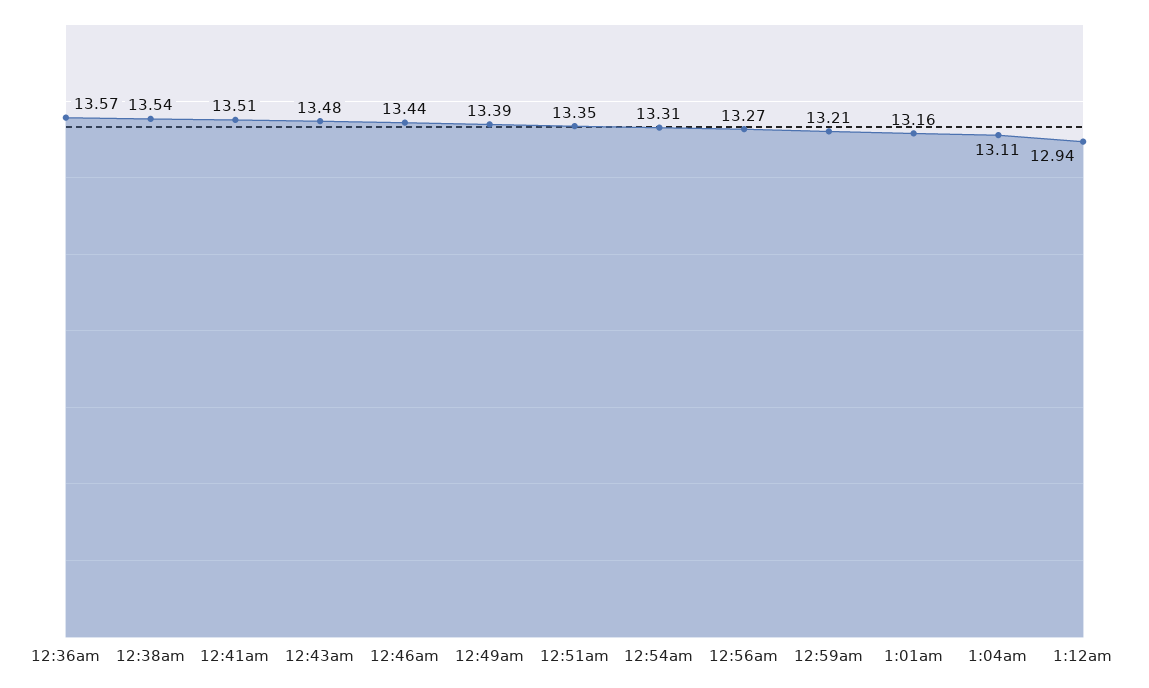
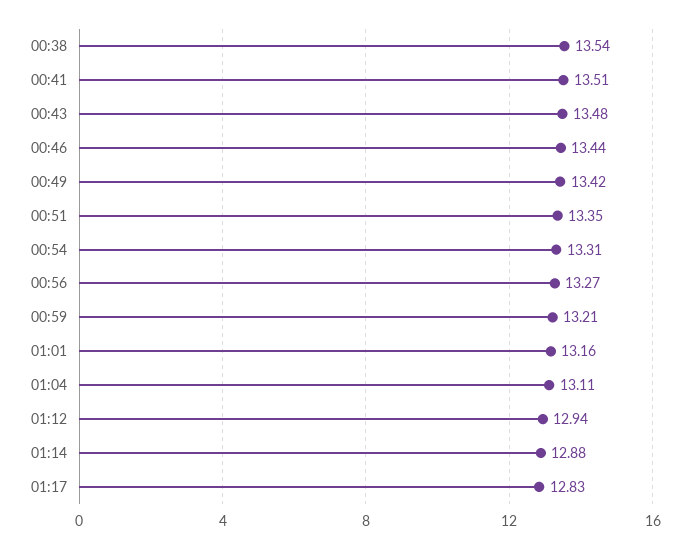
12:36am: 13.57 -> none
12:49am: 13.39 -> 13.42
01:14: none -> 12.88
01:17: none -> 12.83

